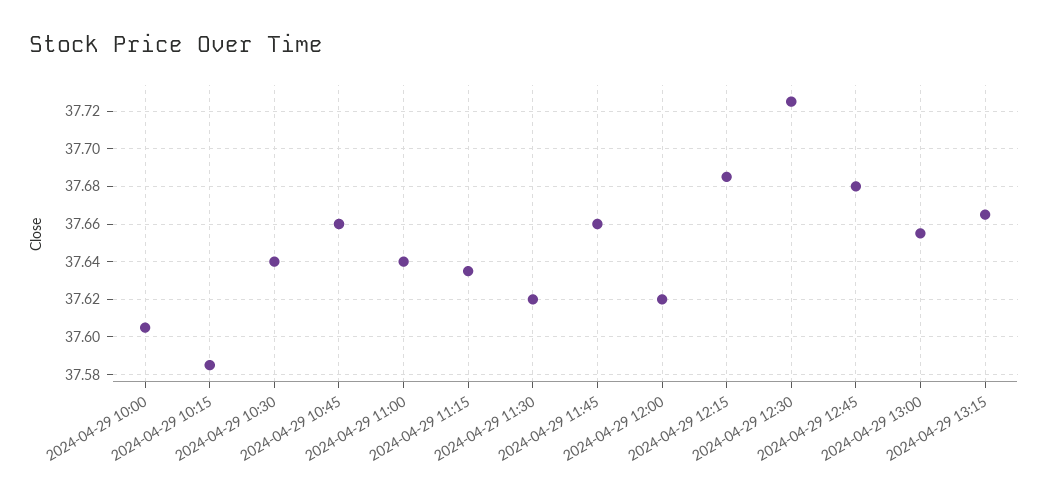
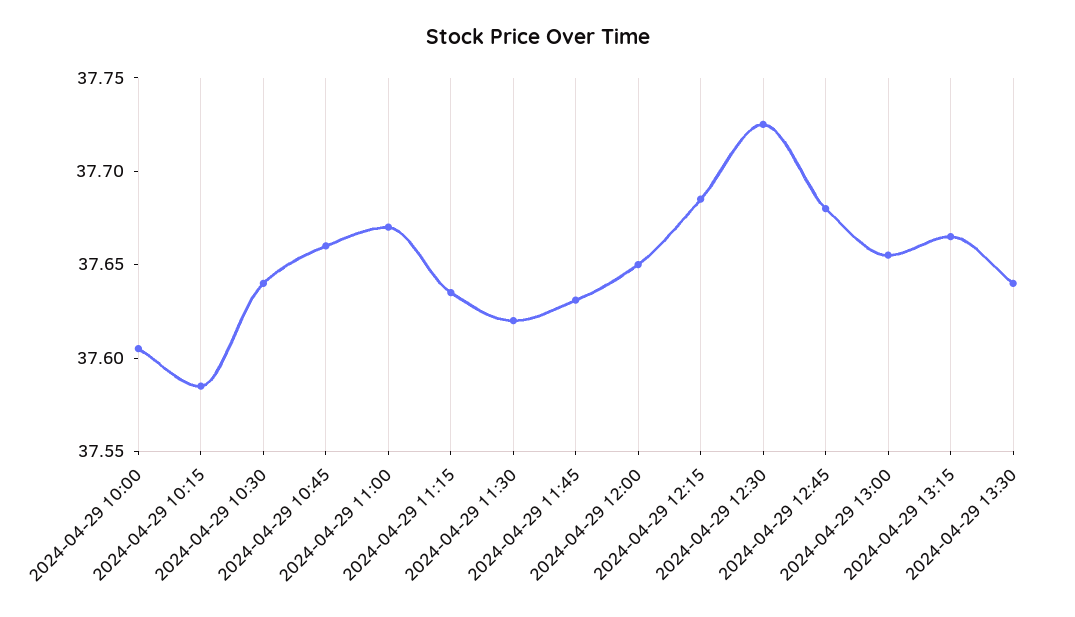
2024-04-29 11:00: 37.64 -> 37.67
2024-04-29 11:45: 37.66 -> 37.63
2024-04-29 12:00: 37.62 -> 37.65
2024-04-29 13:30: none -> 37.64

